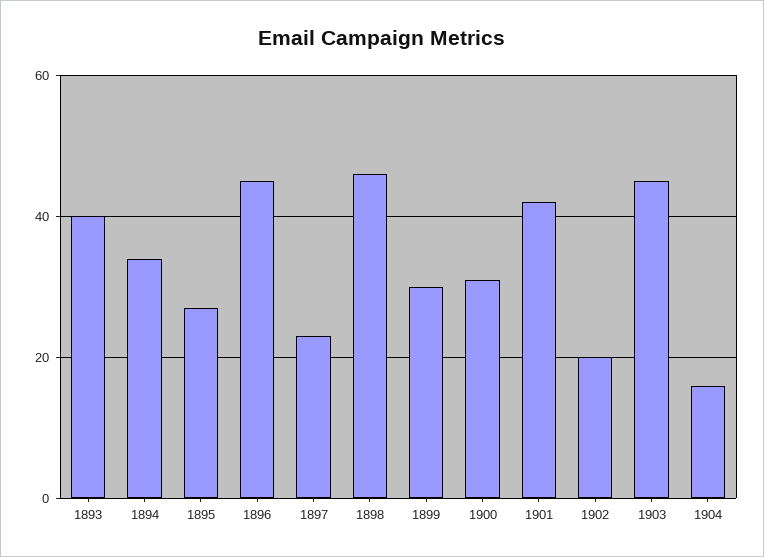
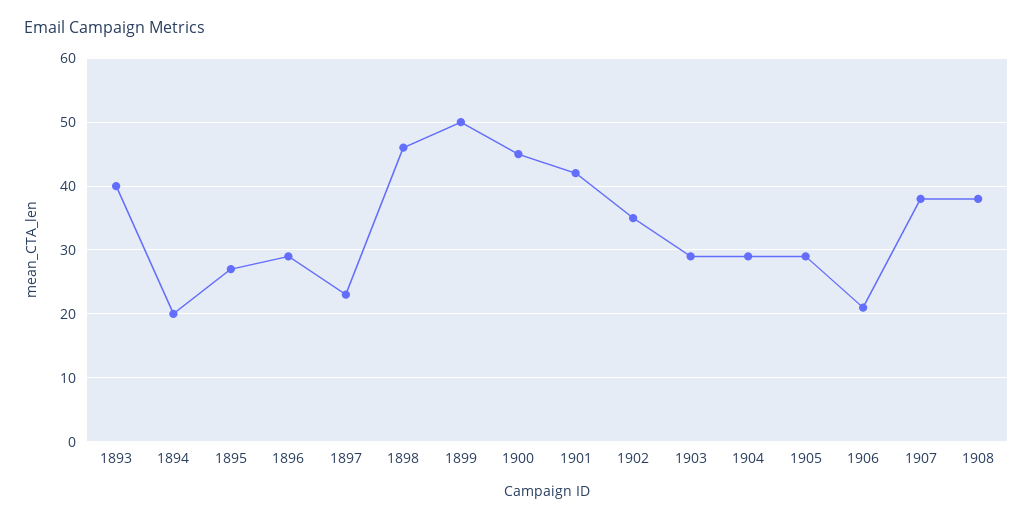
1894: 35 -> 20
1896: 45 -> 29
1899: 30 -> 50
1900: 30 -> 45
1902: 20 -> 35
1903: 45 -> 29
1904: 15 -> 29
1905: none -> 29
1906: none -> 21
1907: none -> 38
1908: none -> 38

